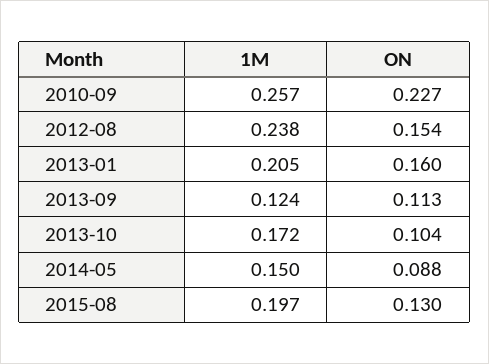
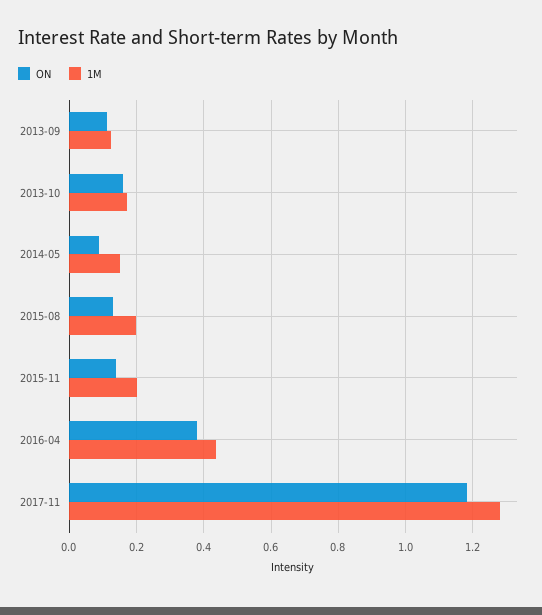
1M, 2010-09: 0.257 -> none
ON, 2010-09: 0.227 -> none
1M, 2012-08: 0.238 -> none
ON, 2012-08: 0.154 -> none
1M, 2013-01: 0.205 -> none
ON, 2013-01: 0.16 -> none
ON, 2013-10: 0.104 -> 0.16
ON, 2015-11: none -> 0.14
1M, 2015-11: none -> 0.2
ON, 2016-04: none -> 0.38
1M, 2016-04: none -> 0.44
ON, 2017-11: none -> 1.18
1M, 2017-11: none -> 1.28

